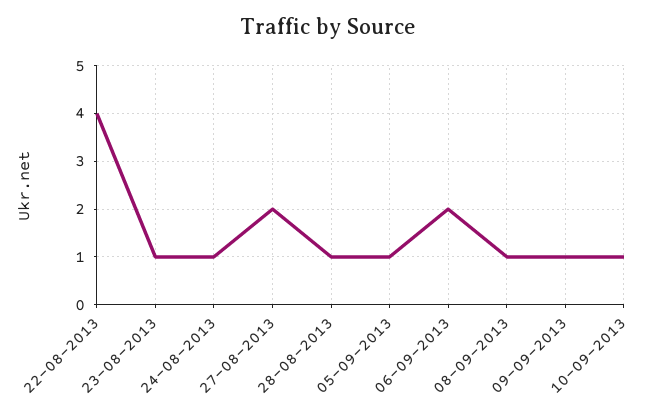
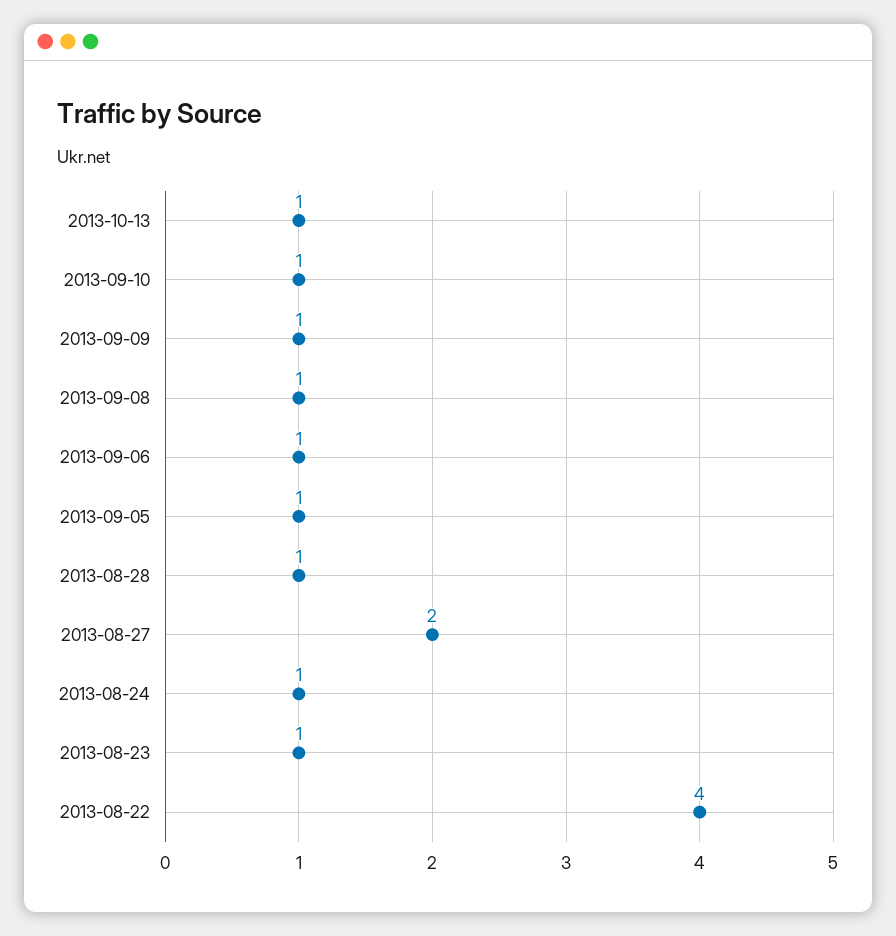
06-09-2013: 2 -> 1
2013-10-13: none -> 1

